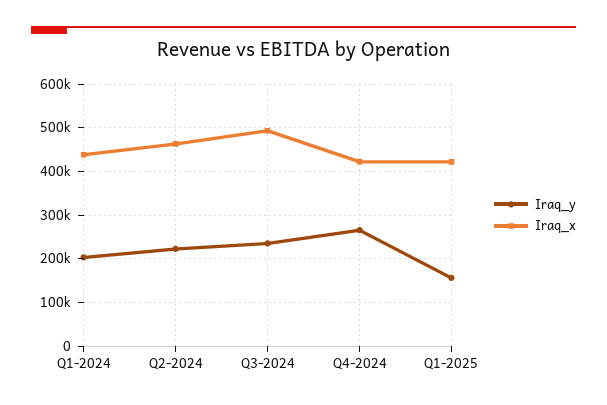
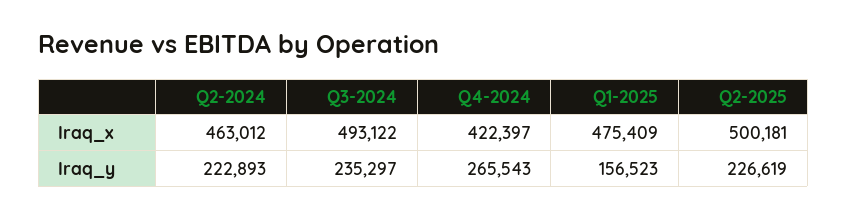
Iraq_y, Q1-2024: 200000 -> none
Iraq_x, Q1-2024: 440000 -> none
Iraq_x, Q1-2025: 420000 -> 475409
Iraq_x, Q2-2025: none -> 500181
Iraq_y, Q2-2025: none -> 226619

